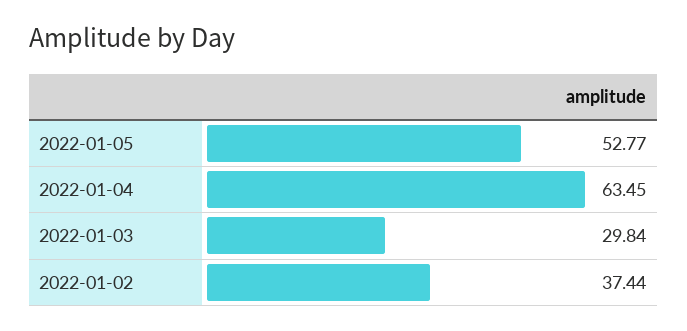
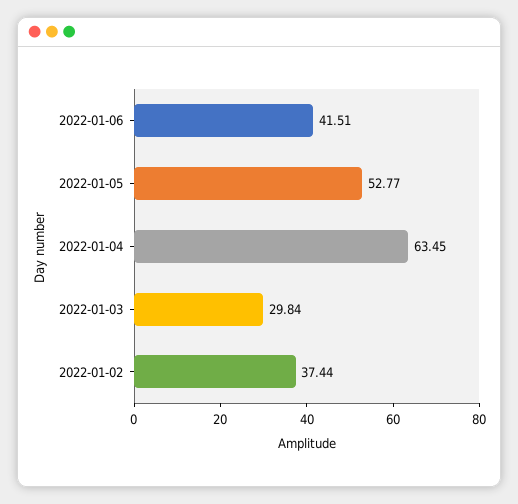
2022-01-06: none -> 41.51

